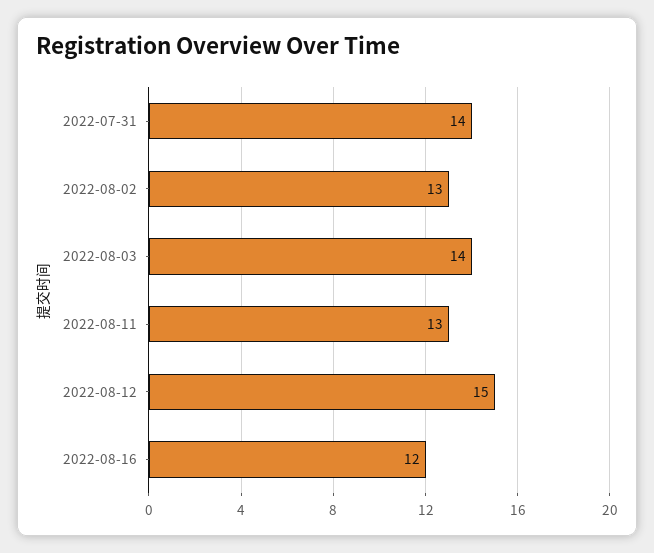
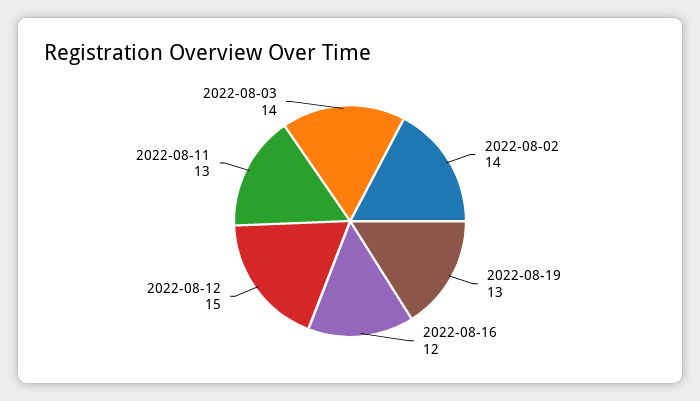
2022-07-31: 14 -> none
2022-08-02: 13 -> 14
2022-08-19: none -> 13

